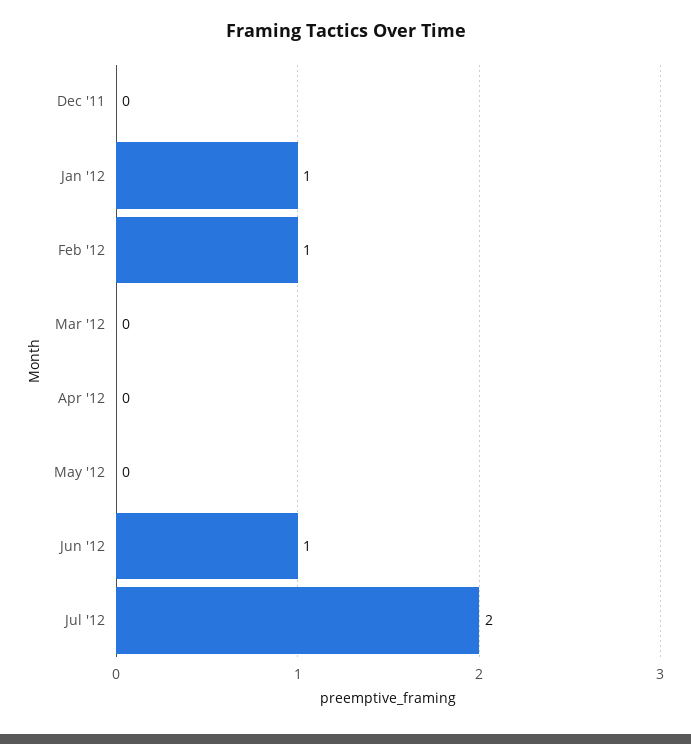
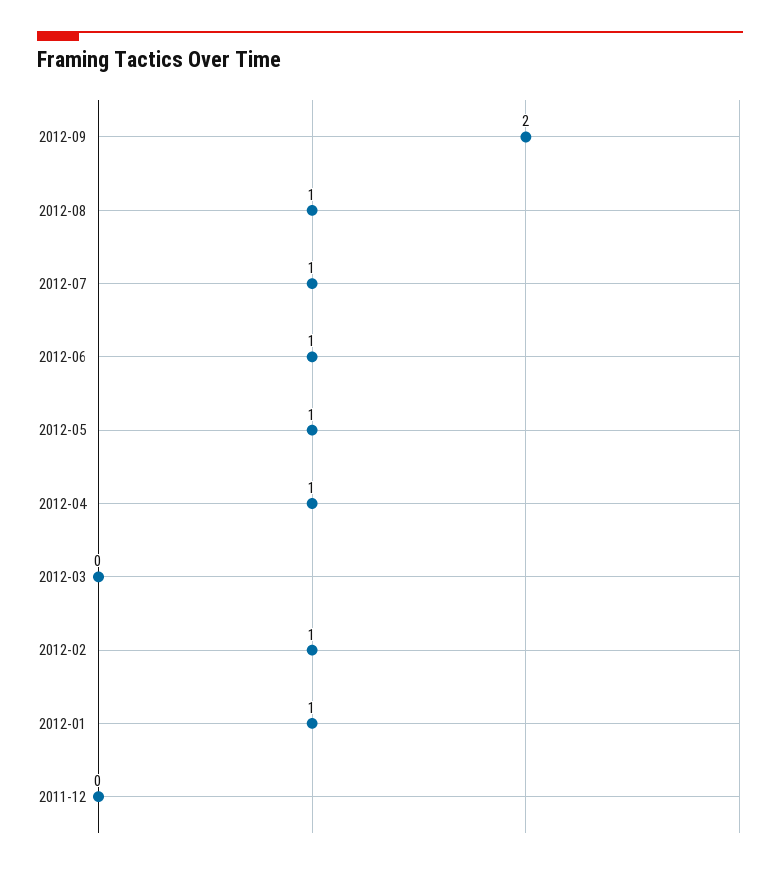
Apr '12: 0 -> 1
May '12: 0 -> 1
Jul '12: 2 -> 1
2012-09: none -> 2
2012-08: none -> 1

